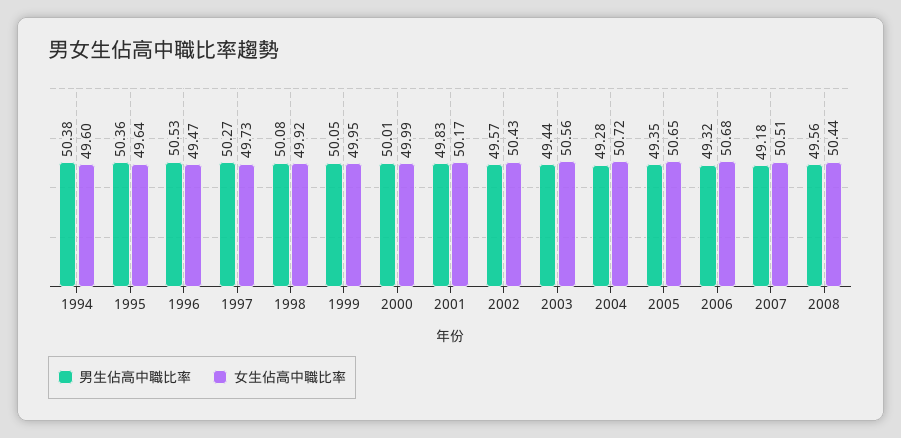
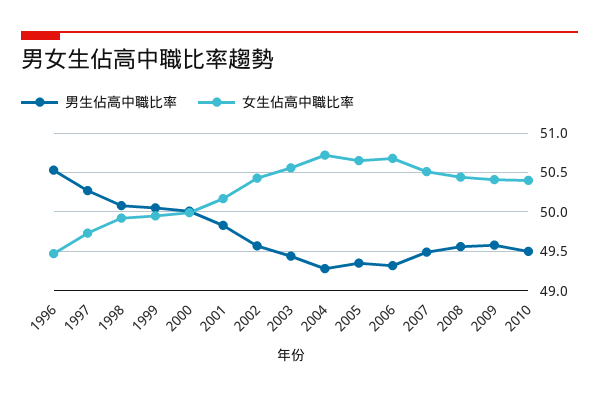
男生佔高中職比率, 1994: 50.38 -> none
女生佔高中職比率, 1994: 49.6 -> none
男生佔高中職比率, 1995: 50.36 -> none
女生佔高中職比率, 1995: 49.64 -> none
男生佔高中職比率, 2007: 49.18 -> 49.5
男生佔高中職比率, 2009: none -> 49.6
女生佔高中職比率, 2009: none -> 50.4
男生佔高中職比率, 2010: none -> 49.5
女生佔高中職比率, 2010: none -> 50.4

